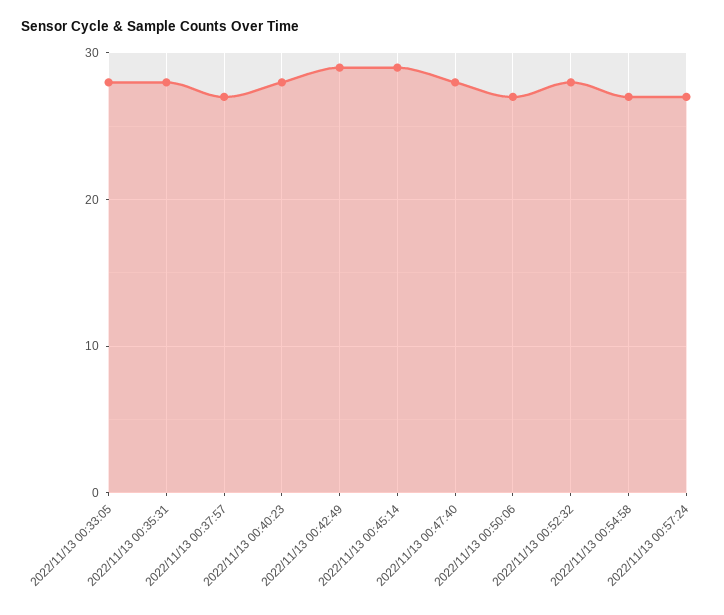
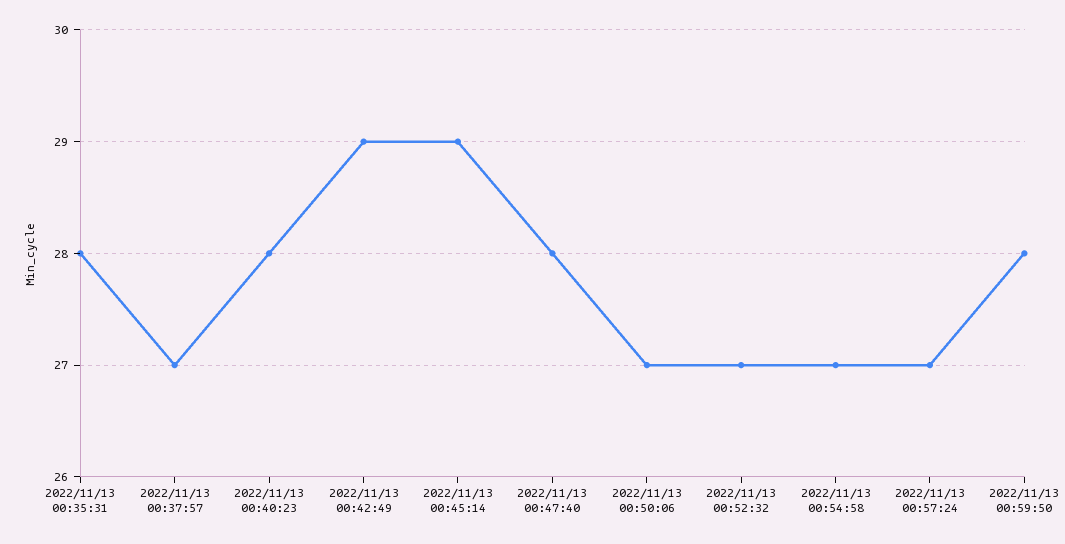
2022/11/13 00:33:05: 28 -> none
2022/11/13 00:52:32: 28 -> 27
2022/11/13 00:59:50: none -> 28

